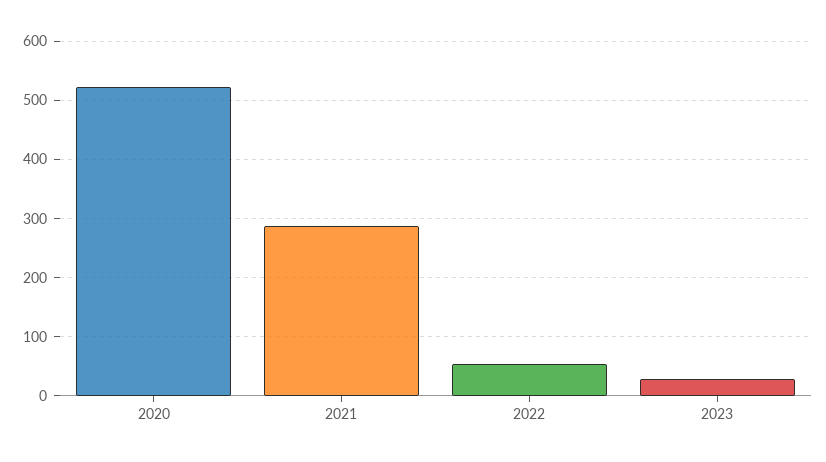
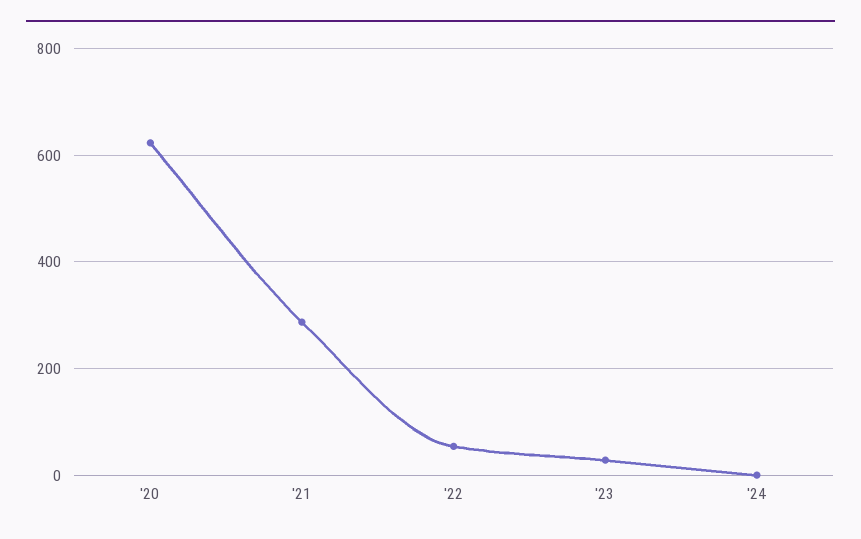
2020: 520 -> 620
'24: none -> 0

